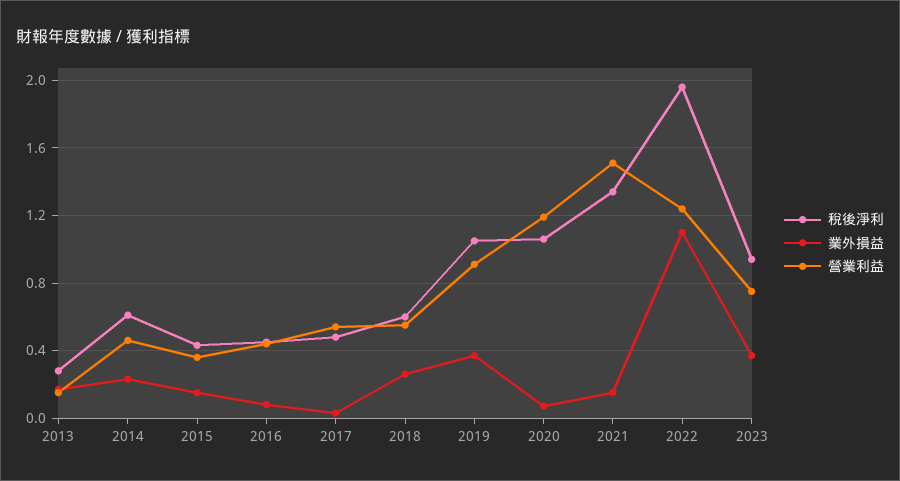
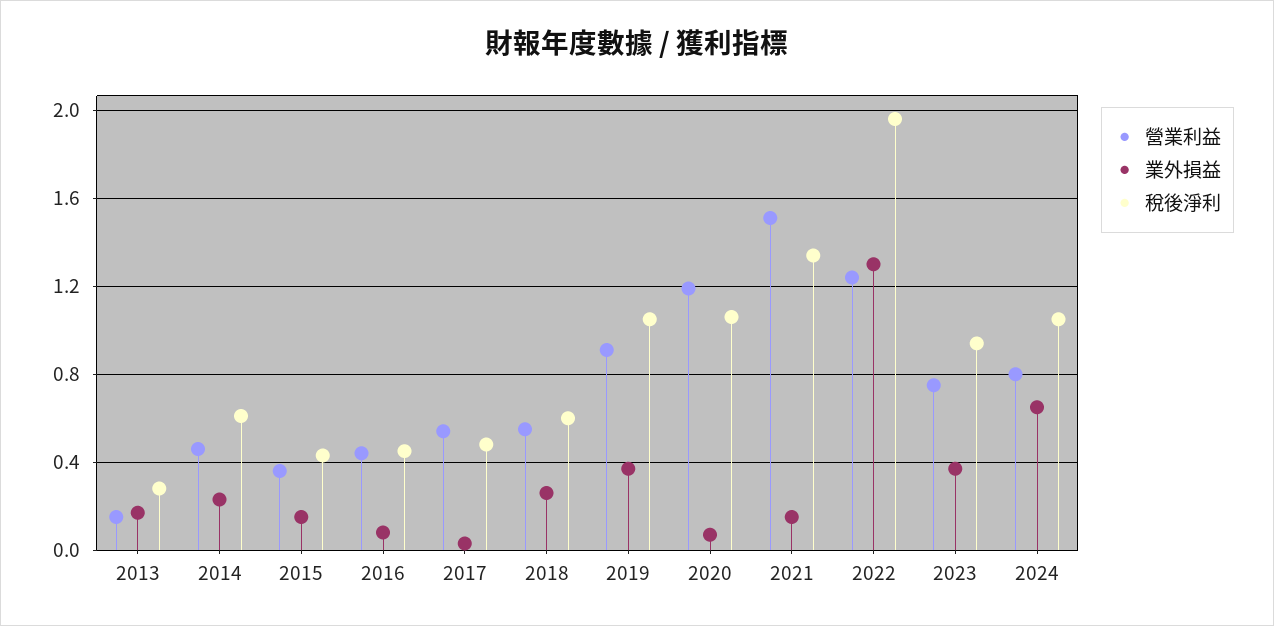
業外損益, 2022: 1.1 -> 1.3
營業利益, 2024: none -> 0.8
業外損益, 2024: none -> 0.65
稅後淨利, 2024: none -> 1.05

